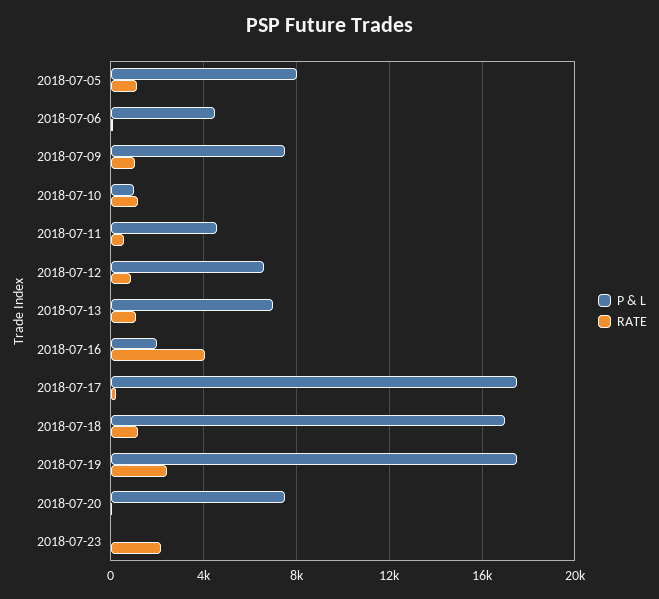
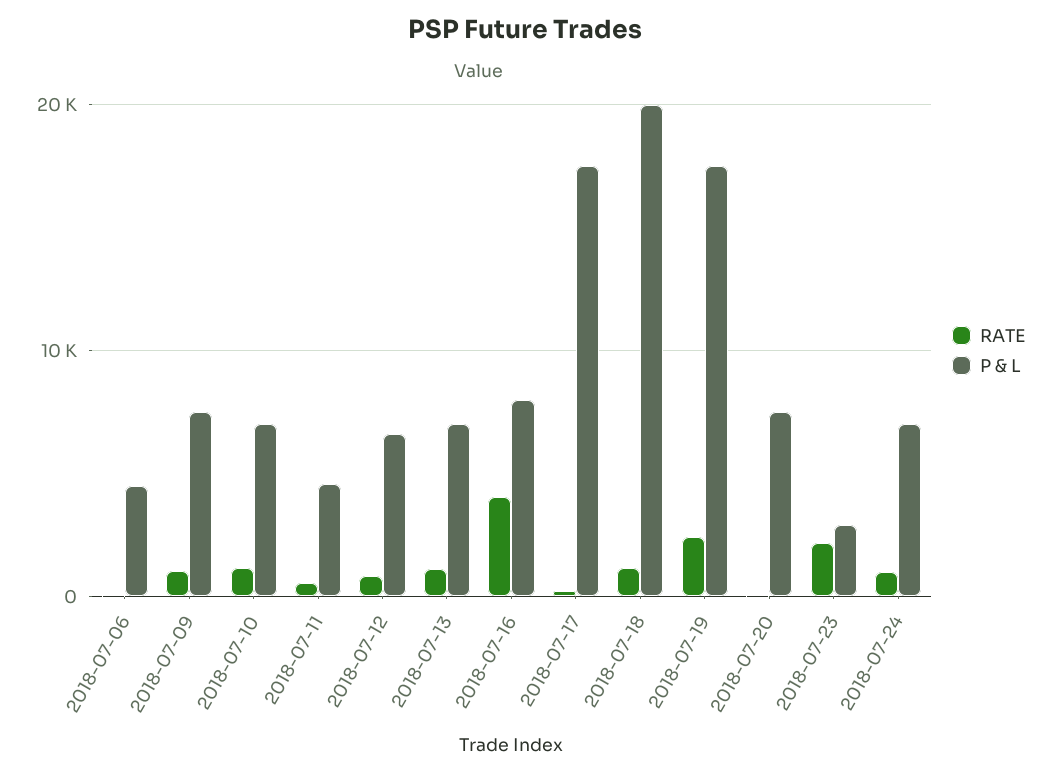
P & L, 2018-07-05: 8000 -> none
RATE, 2018-07-05: 1000 -> none
P & L, 2018-07-10: 1000 -> 7000
P & L, 2018-07-16: 2000 -> 8000
P & L, 2018-07-18: 17000 -> 20000
P & L, 2018-07-23: 0 -> 3000
RATE, 2018-07-24: none -> 1000
P & L, 2018-07-24: none -> 7000

